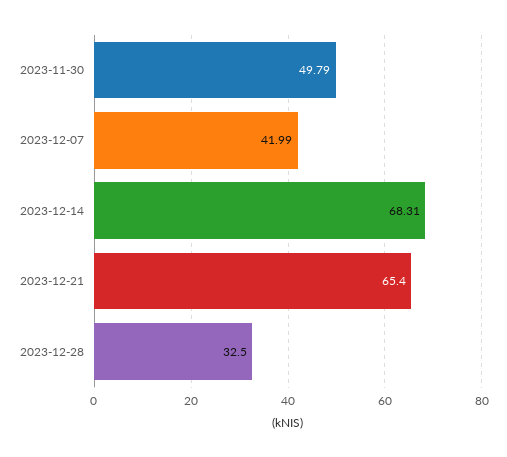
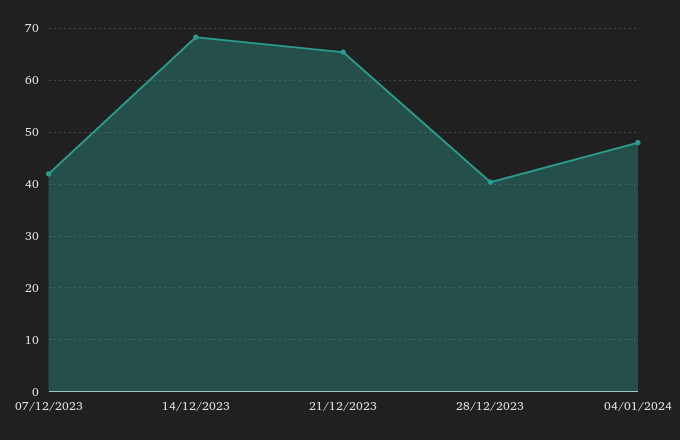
2023-11-30: 49.79 -> none
2023-12-28: 32.5 -> 40
04/01/2024: none -> 48

